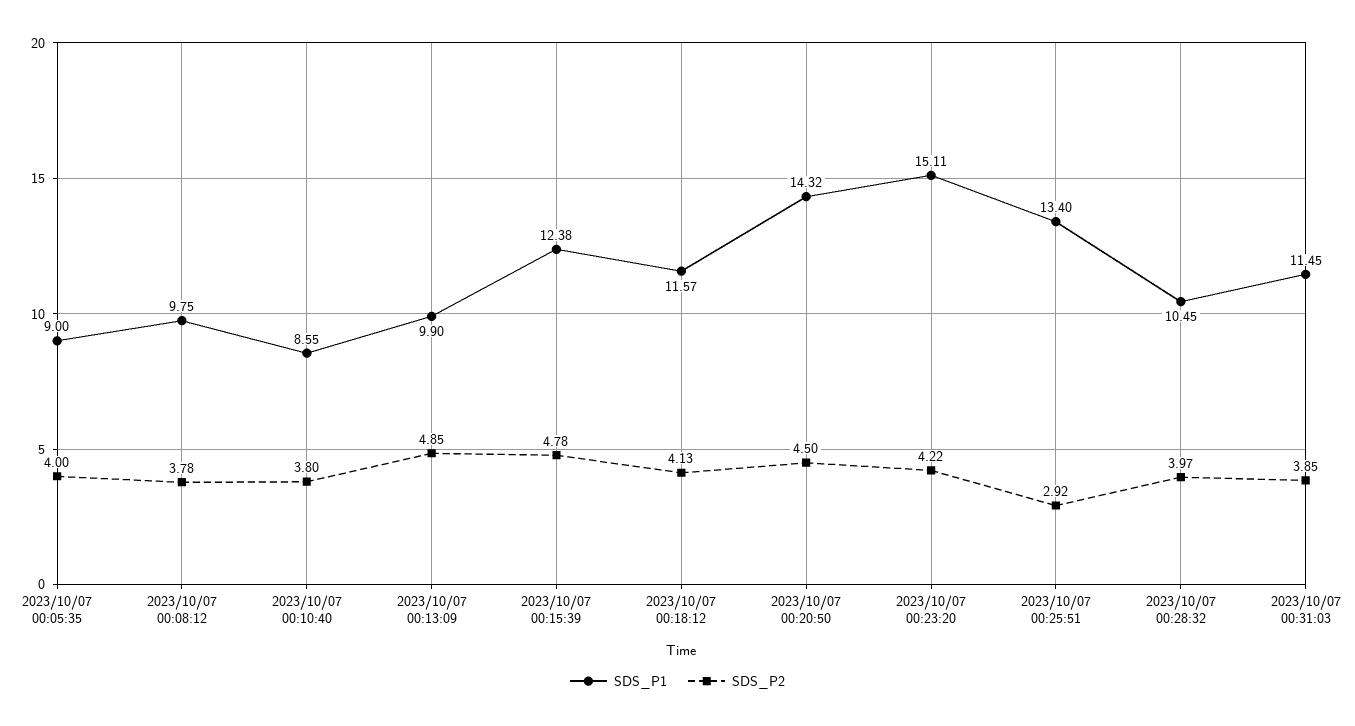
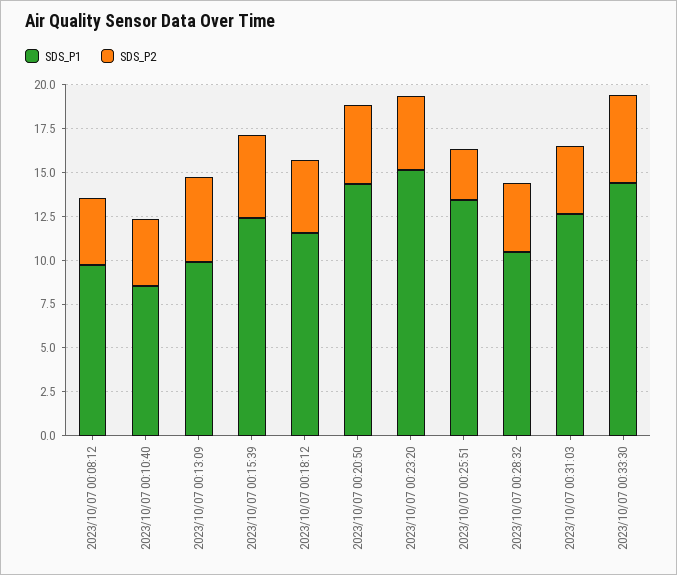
SDS_P1, 2023/10/07 00:05:35: 9 -> none
SDS_P2, 2023/10/07 00:05:35: 4 -> none
SDS_P1, 2023/10/07 00:31:03: 11.45 -> 12.5
SDS_P1, 2023/10/07 00:33:30: none -> 14.5
SDS_P2, 2023/10/07 00:33:30: none -> 5

